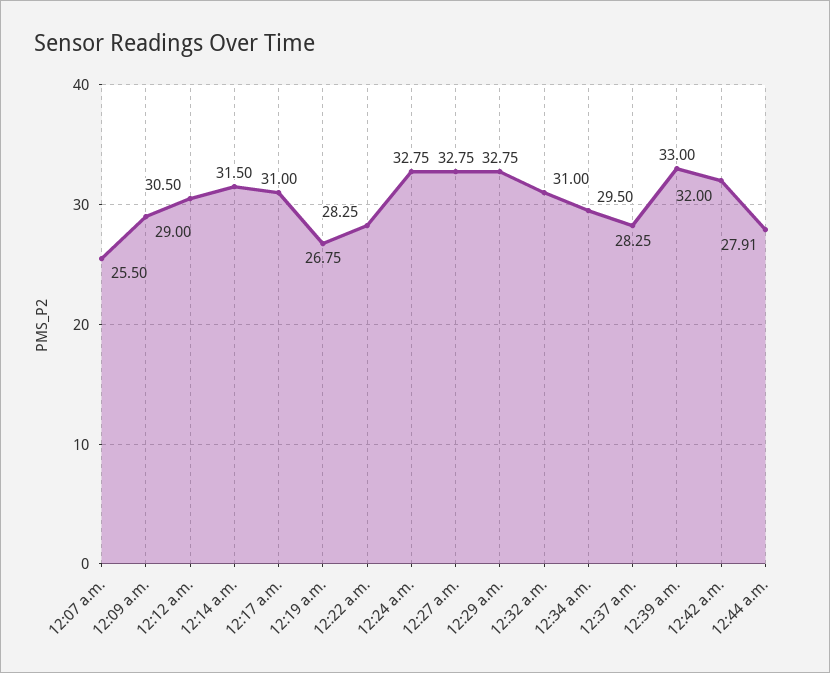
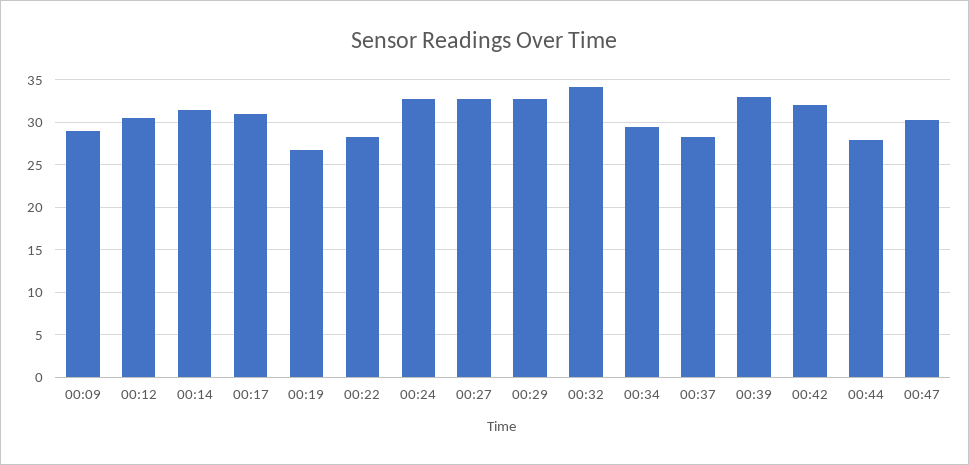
12:07 a.m.: 25.5 -> none
12:32 a.m.: 31 -> 34
00:47: none -> 30

